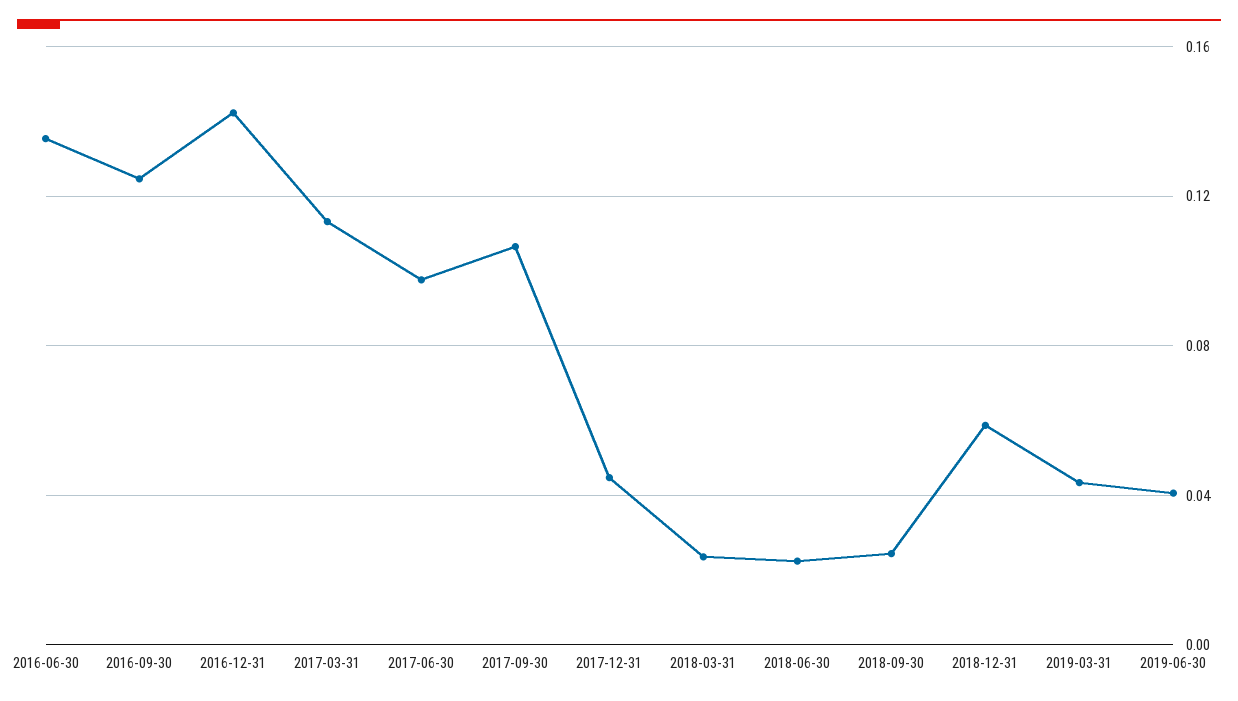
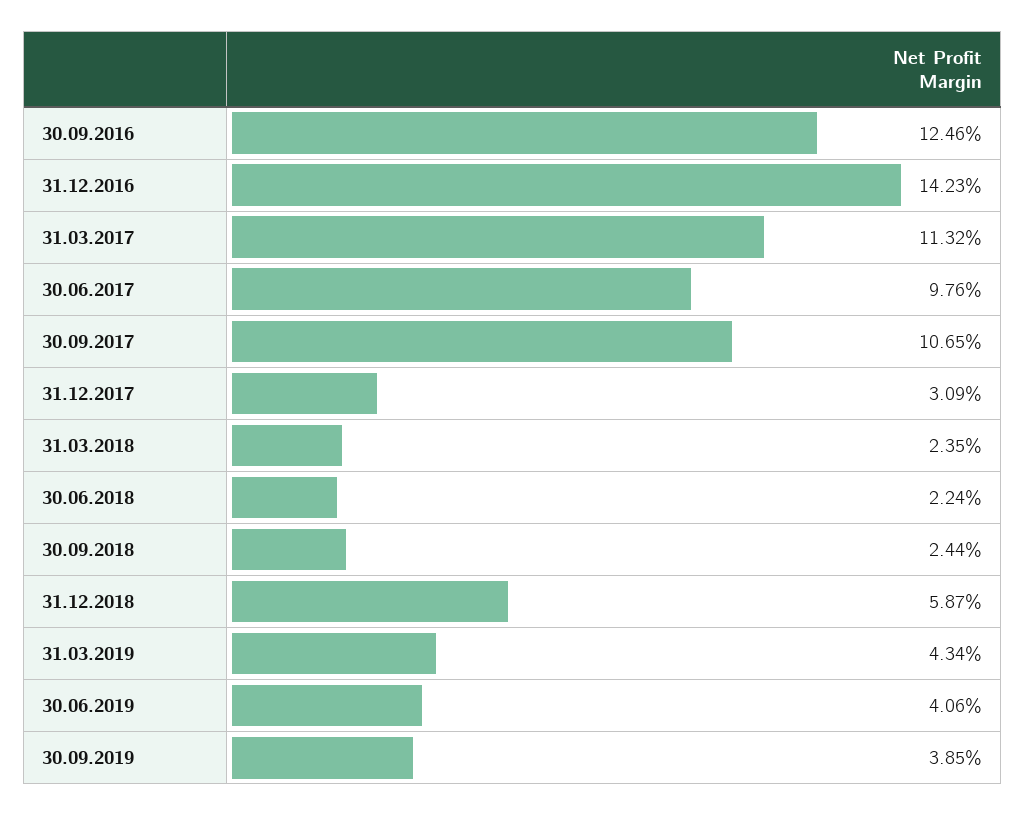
2016-06-30: 0.135 -> none
2017-12-31: 0.045 -> 0.0309
30.09.2019: none -> 0.0385

